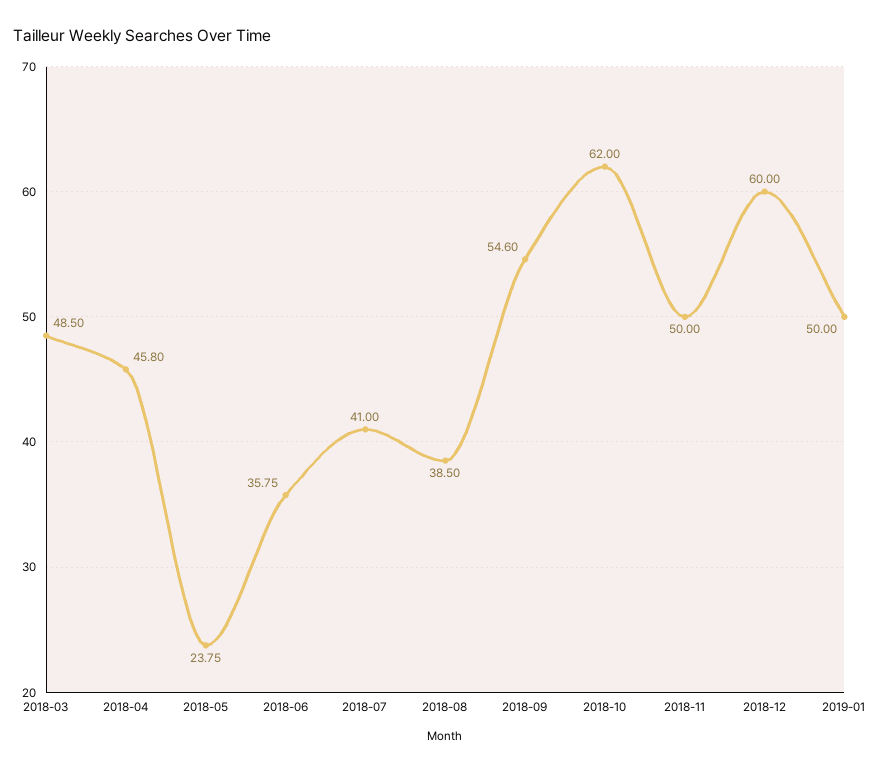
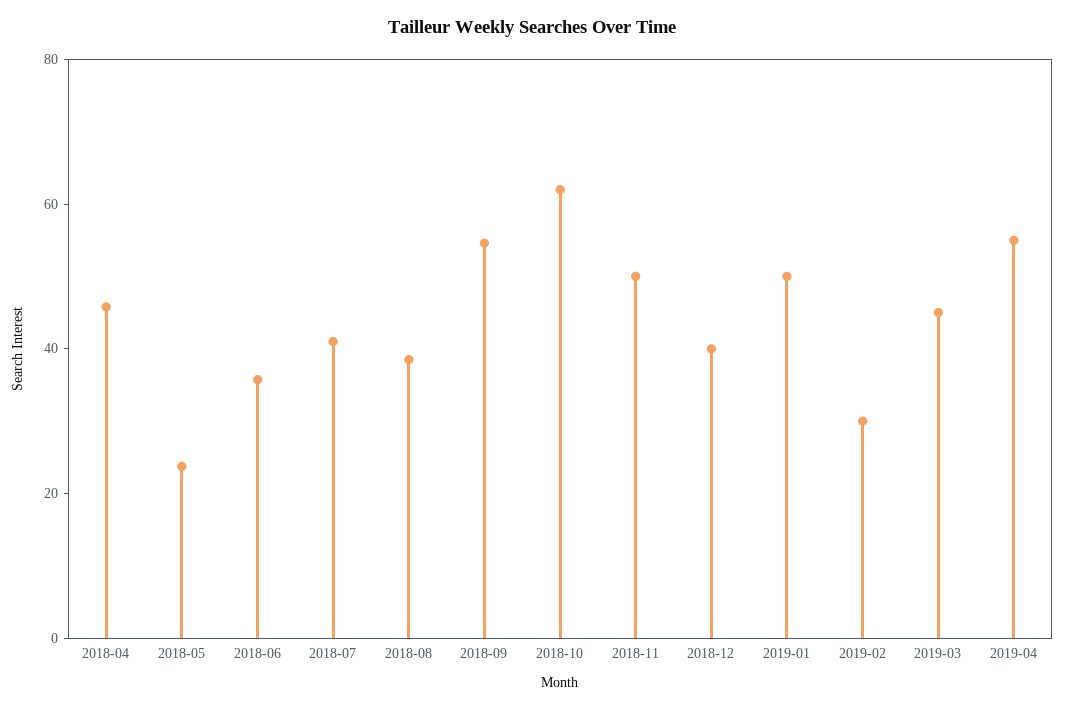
2018-03: 48.5 -> none
2018-12: 60 -> 40
2019-02: none -> 30
2019-03: none -> 45
2019-04: none -> 55

